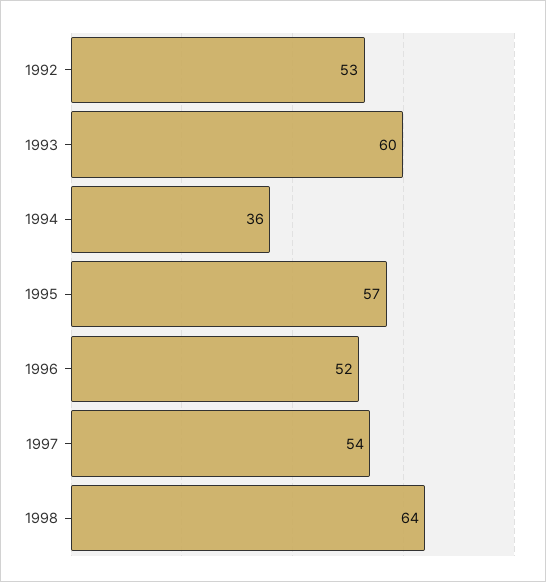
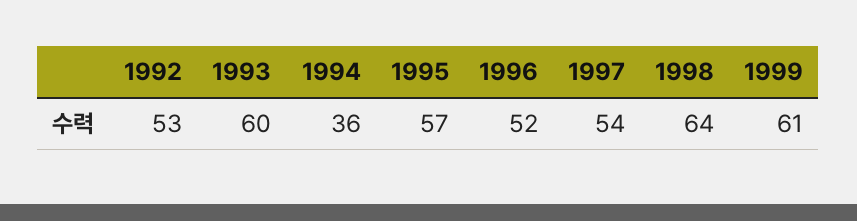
1999: none -> 61

